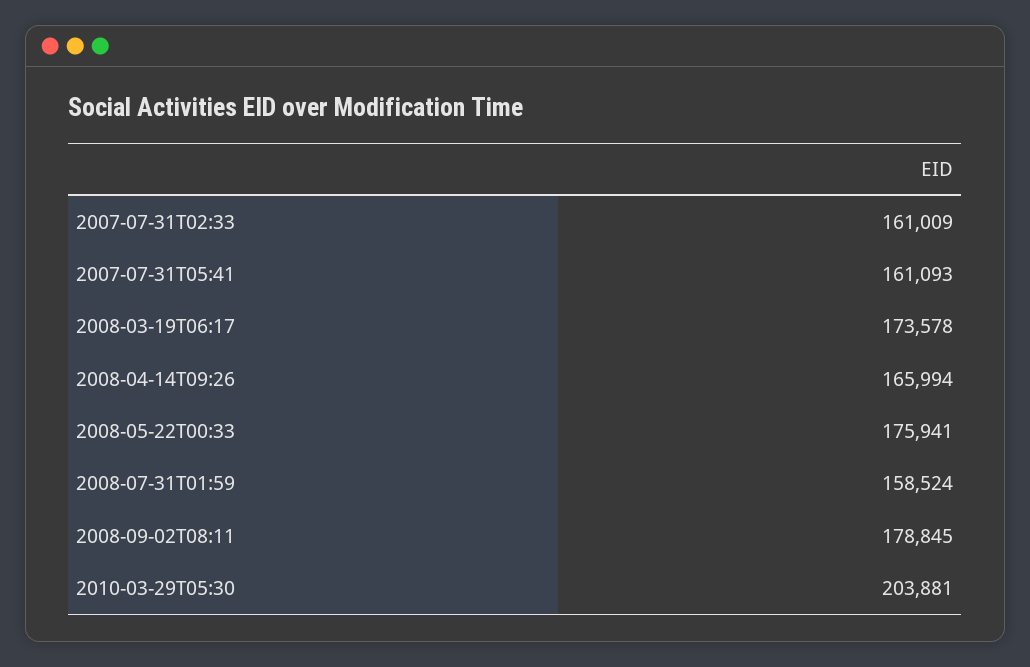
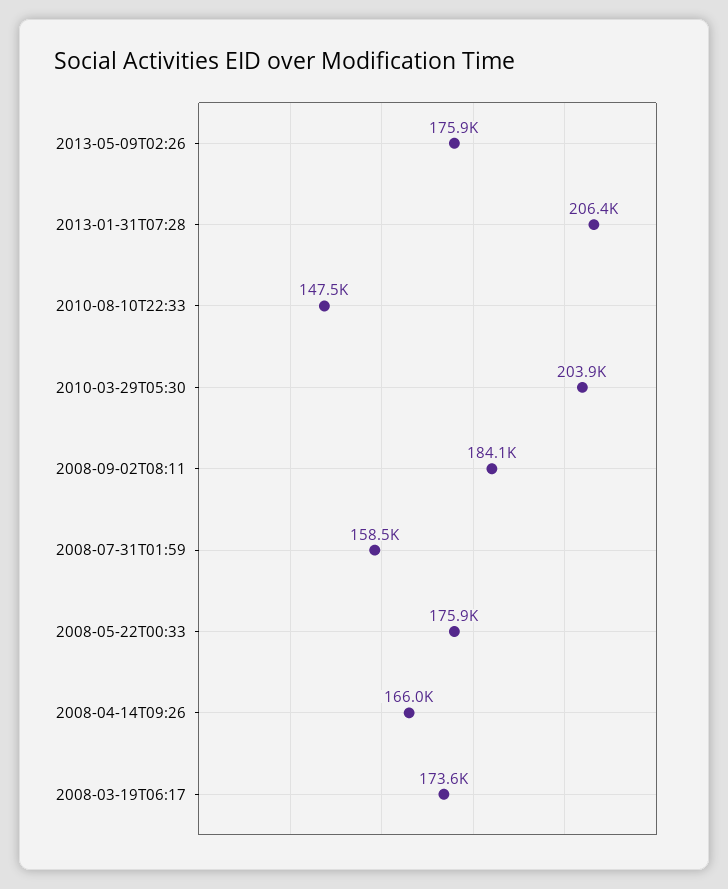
2007-07-31T02:33: 161009 -> none
2007-07-31T05:41: 161093 -> none
2008-09-02T08:11: 178845 -> 184100
2013-05-09T02:26: none -> 175900
2013-01-31T07:28: none -> 206400
2010-08-10T22:33: none -> 147500

